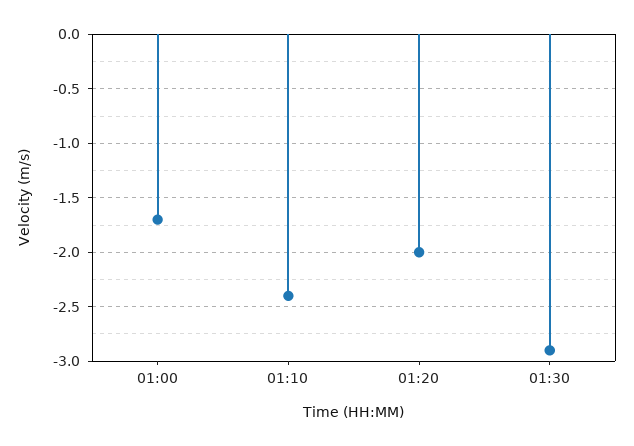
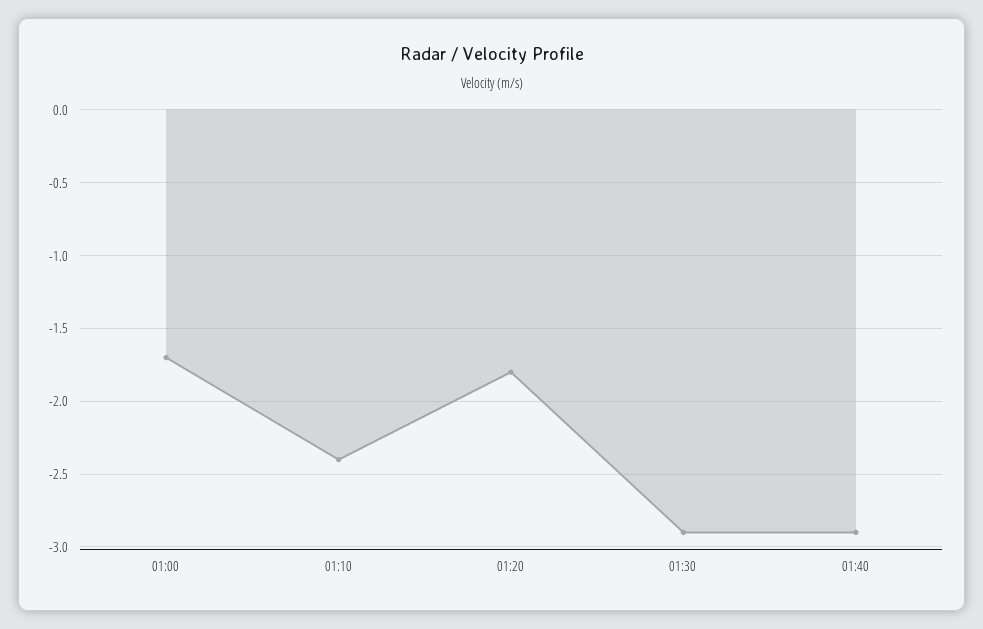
01:20: -2 -> -1.8
01:40: none -> -2.9

